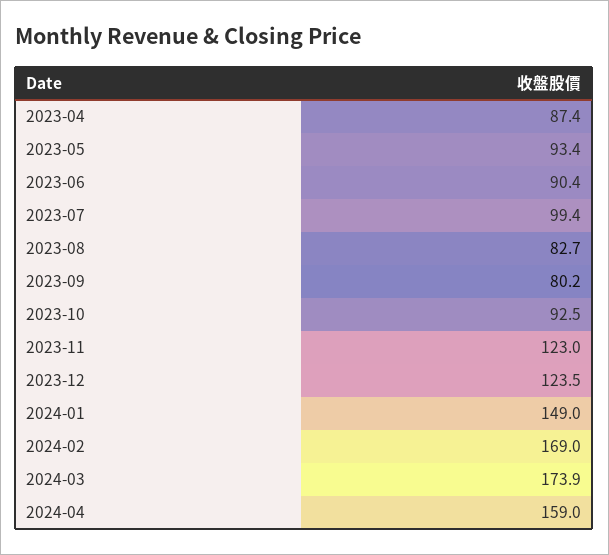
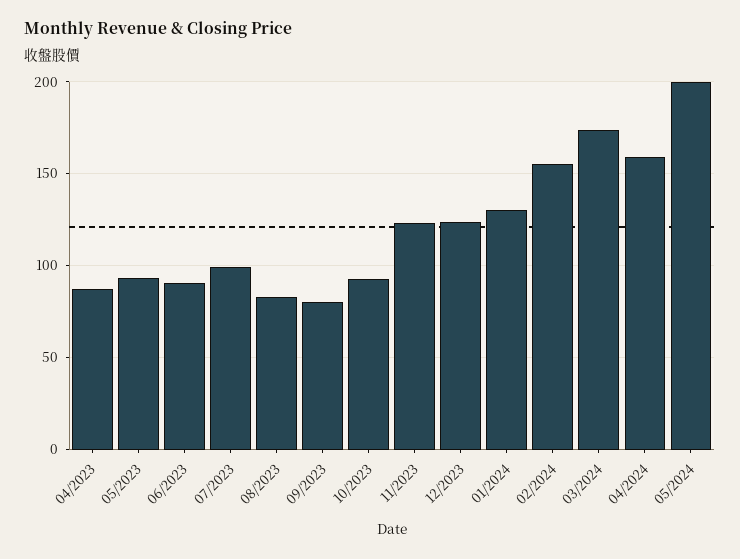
2024-01: 149 -> 130
2024-02: 169 -> 155
05/2024: none -> 200

